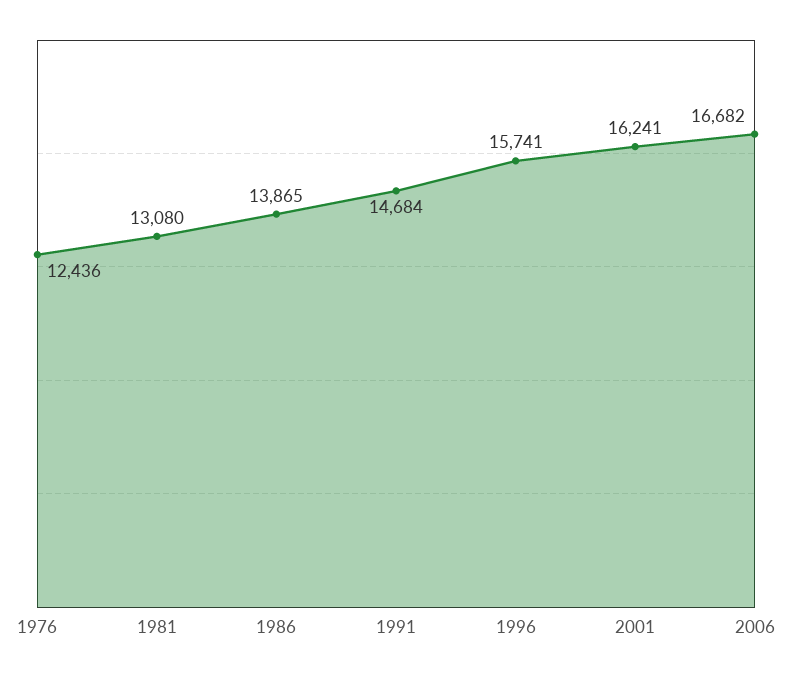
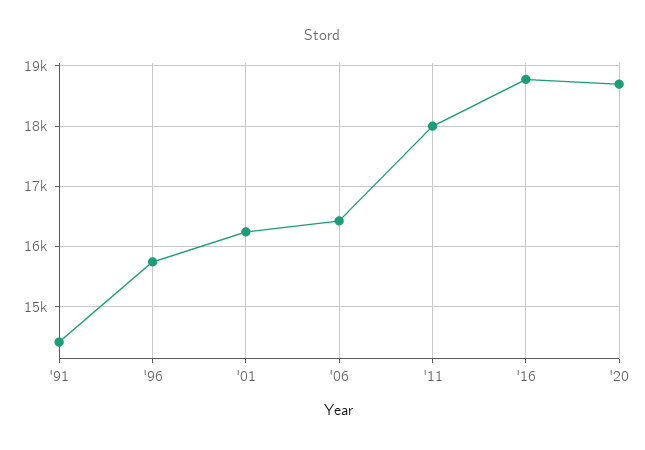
1976: 12436 -> none
1981: 13080 -> none
1986: 13865 -> none
1991: 14684 -> 14400
2006: 16682 -> 16400
'11: none -> 18000
'16: none -> 18800
'20: none -> 18700

